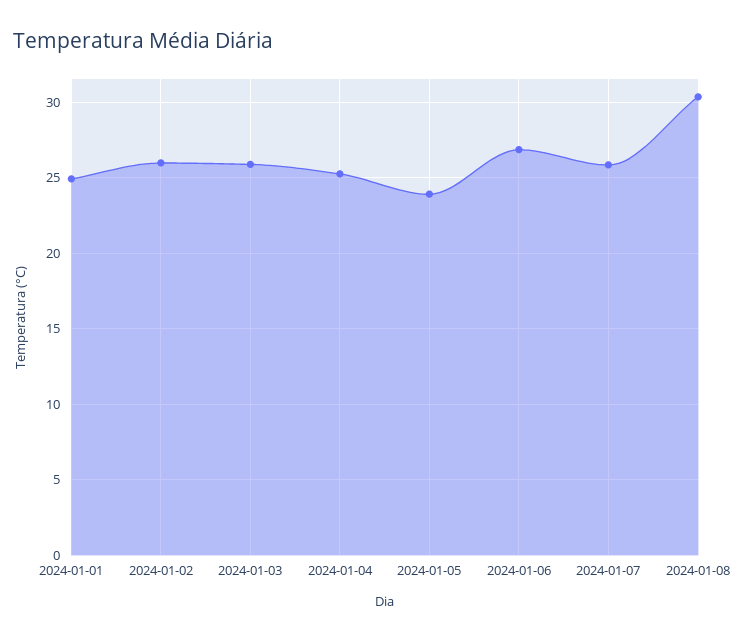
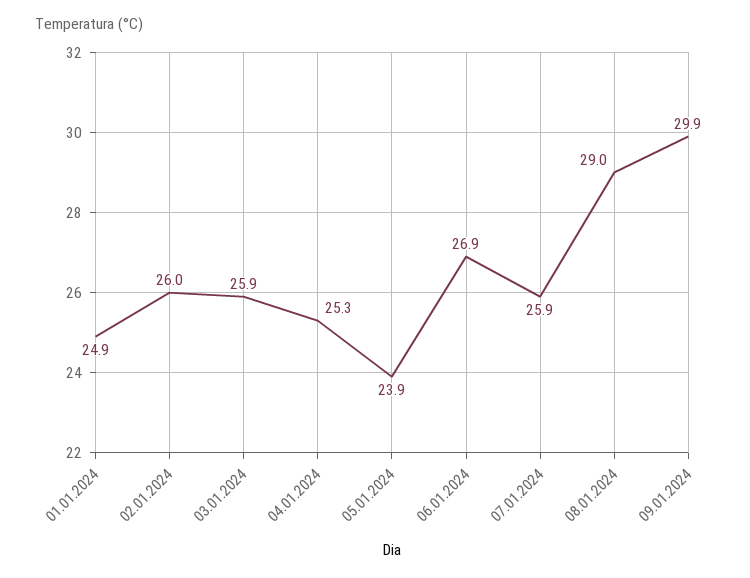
2024-01-08: 30.5 -> 29
09.01.2024: none -> 29.9

